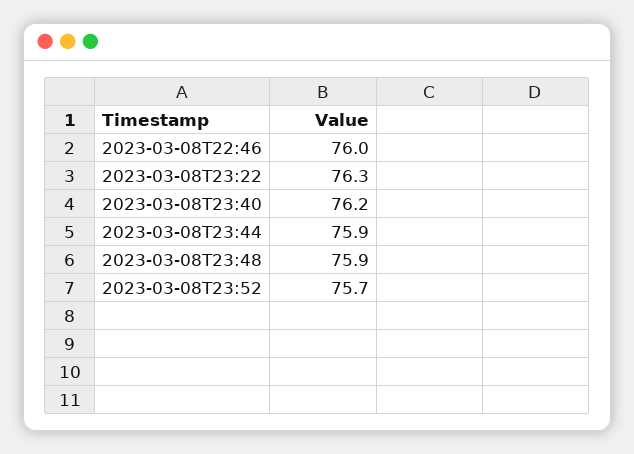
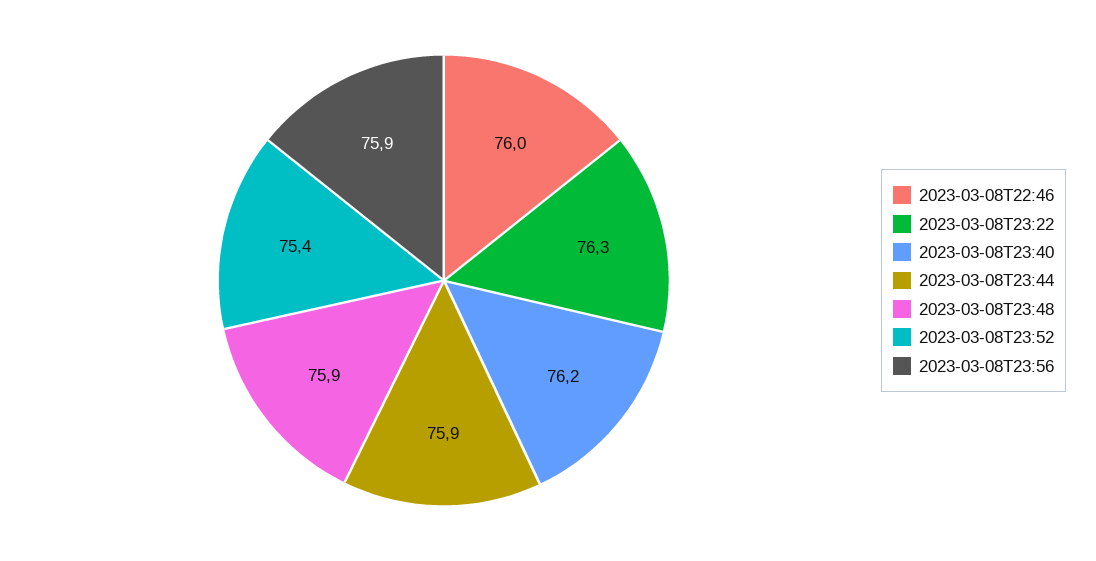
2023-03-08T23:52: 75.7 -> 75.4
2023-03-08T23:56: none -> 75.9

